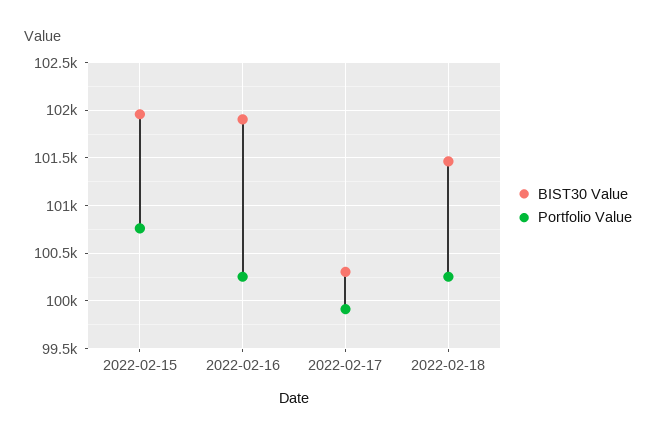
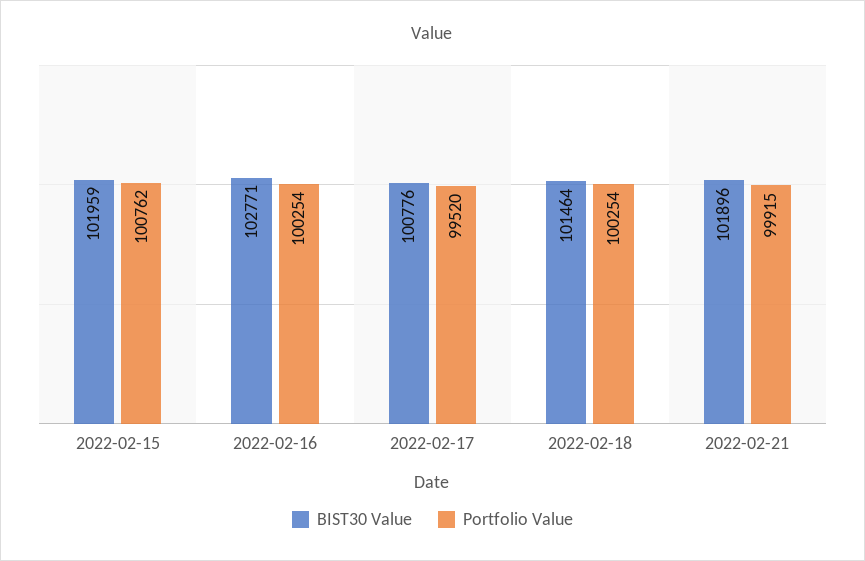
BIST30 Value, 2022-02-16: 101900 -> 102771
BIST30 Value, 2022-02-17: 100300 -> 100776
Portfolio Value, 2022-02-17: 99900 -> 99520
BIST30 Value, 2022-02-21: none -> 101896
Portfolio Value, 2022-02-21: none -> 99915

